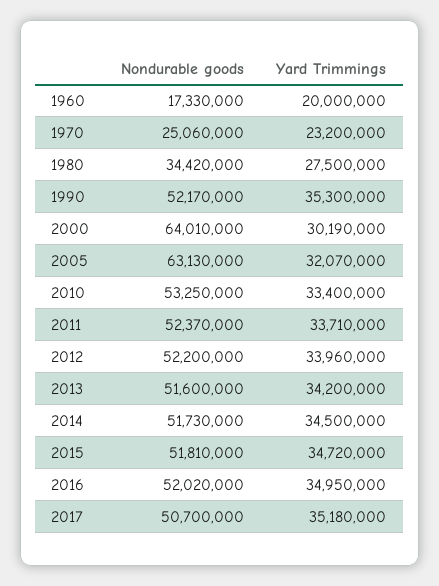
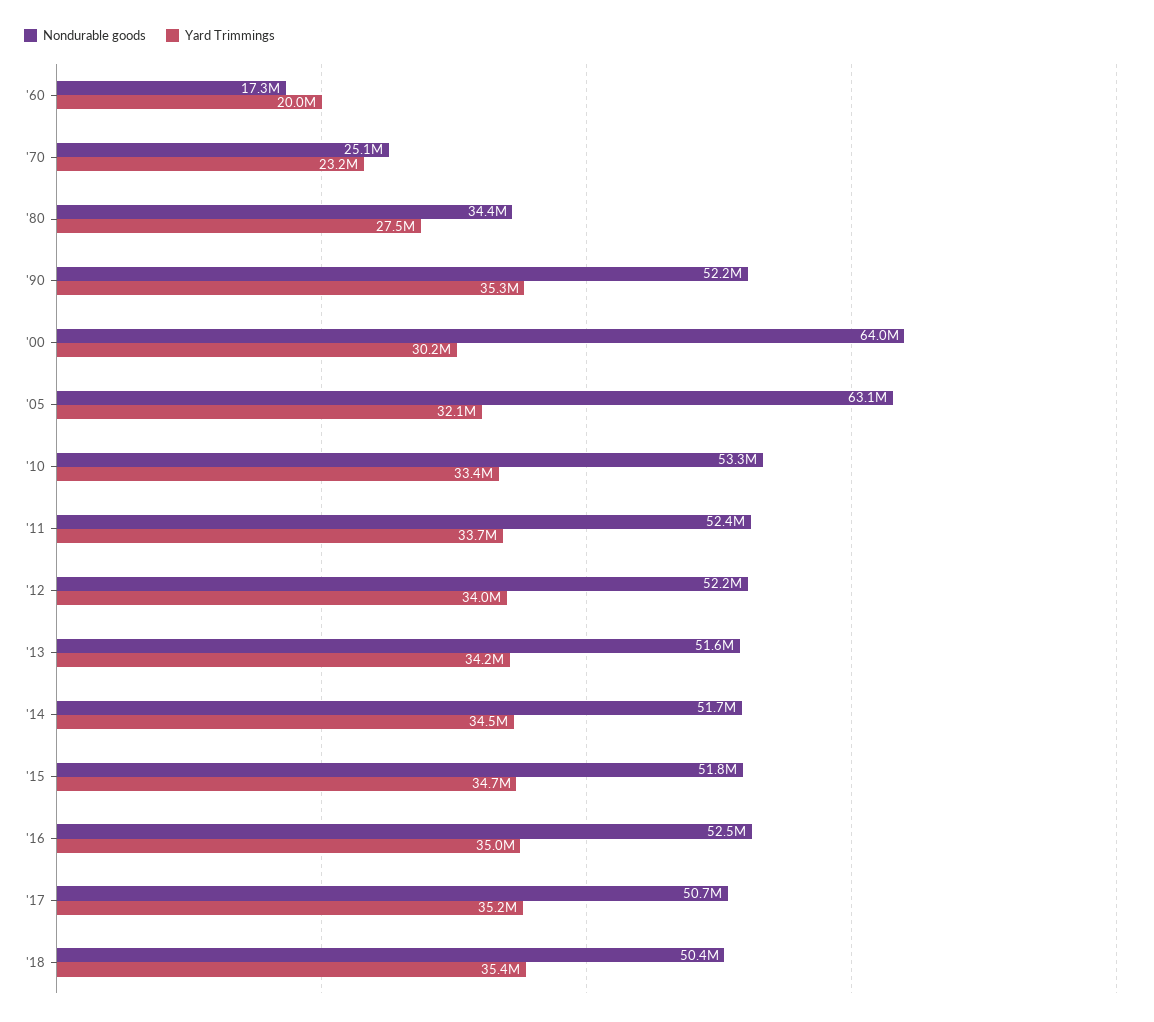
Nondurable goods, 2016: 52020000 -> 52500000
Nondurable goods, '18: none -> 50400000
Yard Trimmings, '18: none -> 35400000

